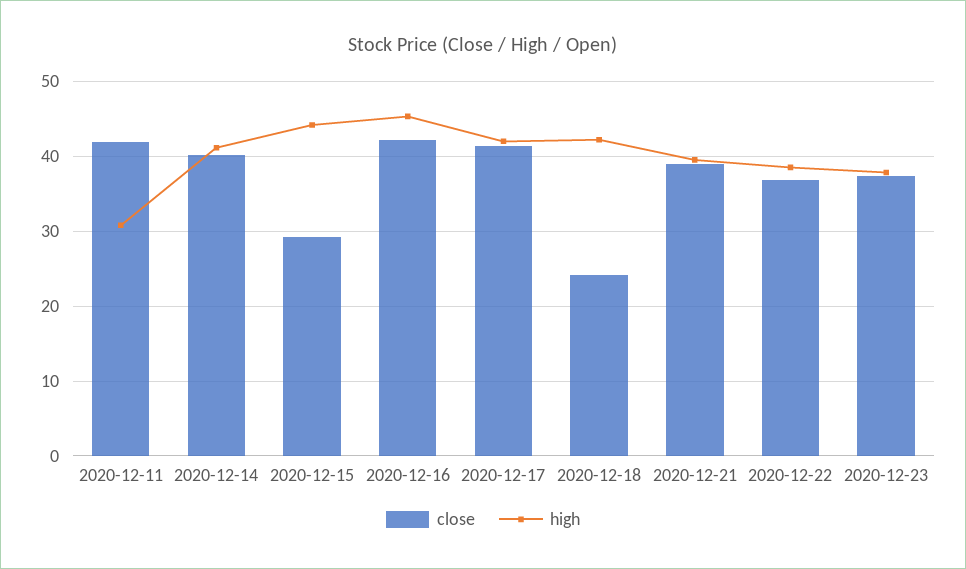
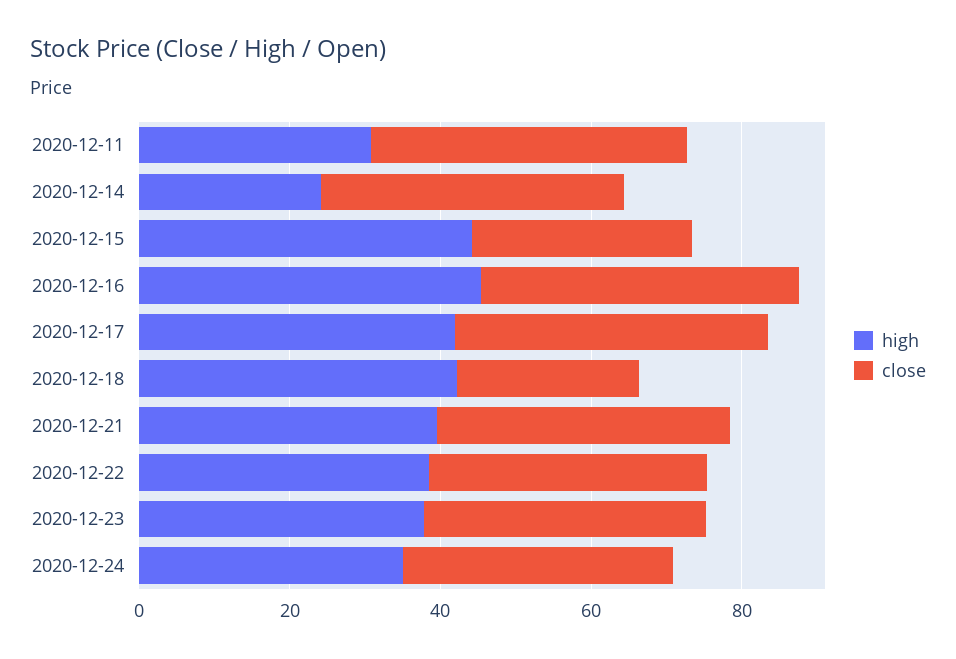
high, 2020-12-14: 41 -> 25
high, 2020-12-24: none -> 35
close, 2020-12-24: none -> 35

